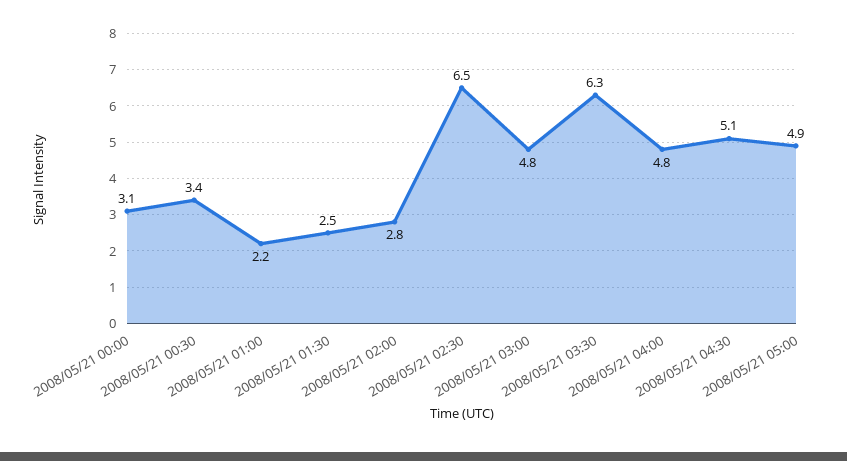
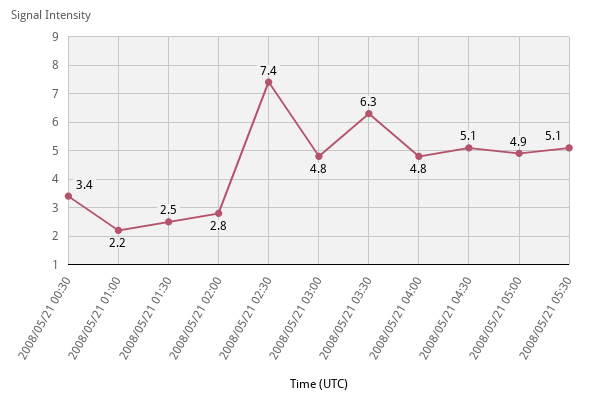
2008/05/21 00:00: 3.1 -> none
2008/05/21 02:30: 6.5 -> 7.4
2008/05/21 05:30: none -> 5.1

